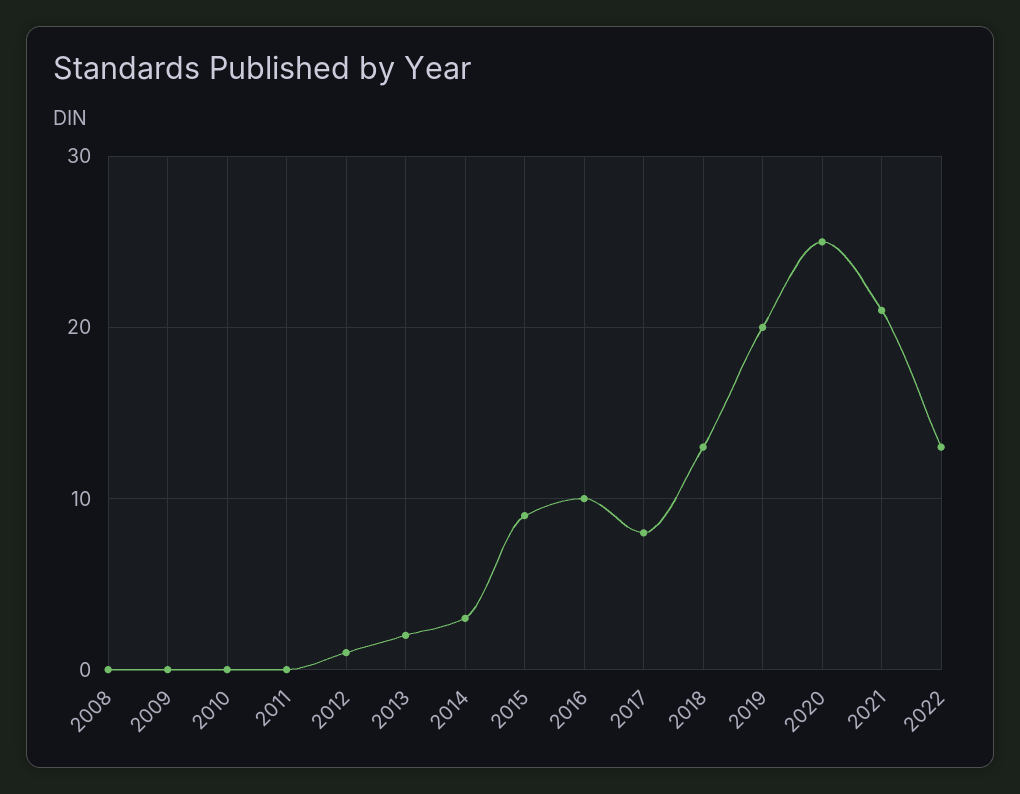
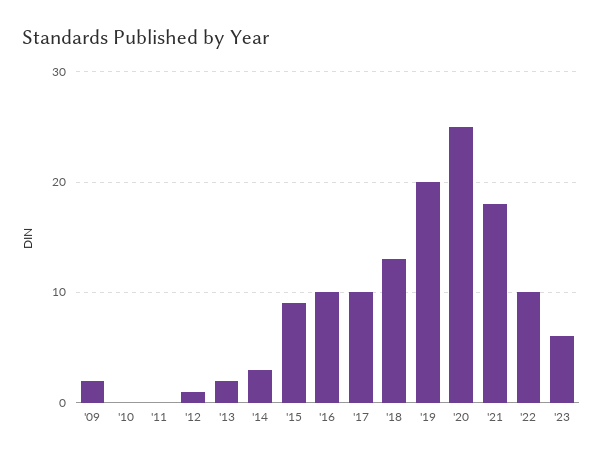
2008: 0 -> none
2009: 0 -> 2
2017: 8 -> 10
2021: 21 -> 18
2022: 13 -> 10
'23: none -> 6

